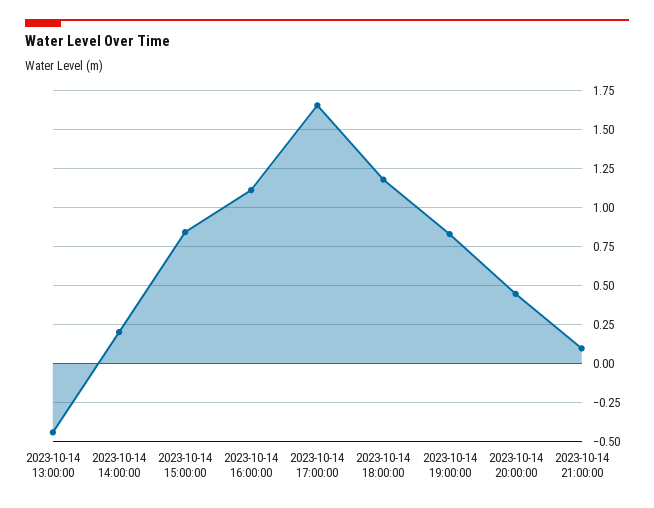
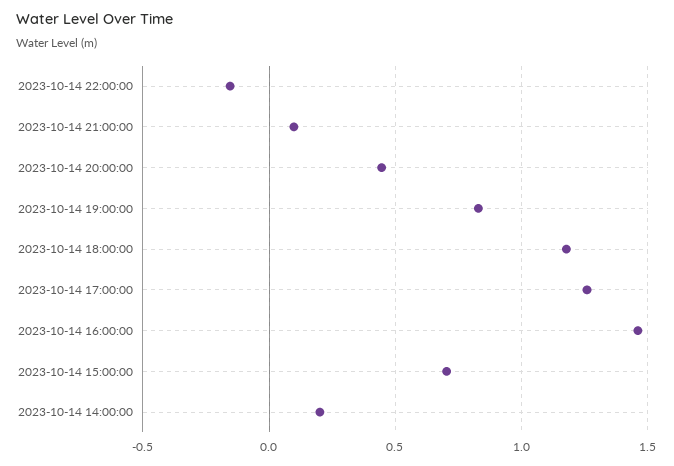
2023-10-14 13:00:00: -0.45 -> none
2023-10-14 15:00:00: 0.85 -> 0.7
2023-10-14 16:00:00: 1.1 -> 1.45
2023-10-14 17:00:00: 1.65 -> 1.25
2023-10-14 22:00:00: none -> -0.15

